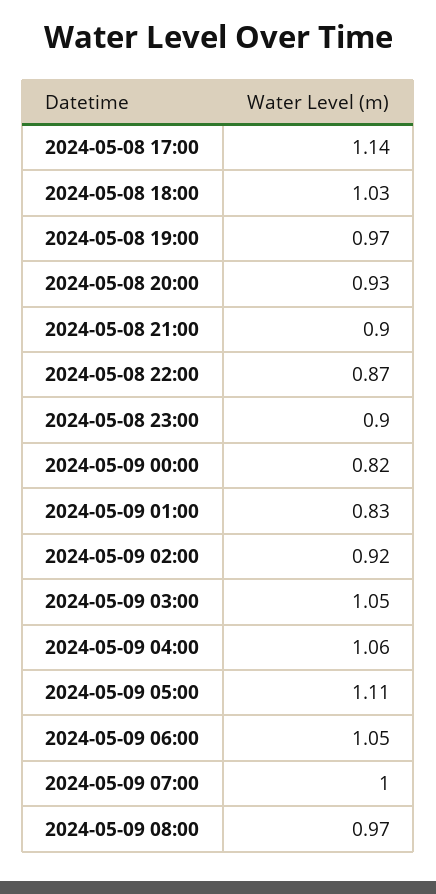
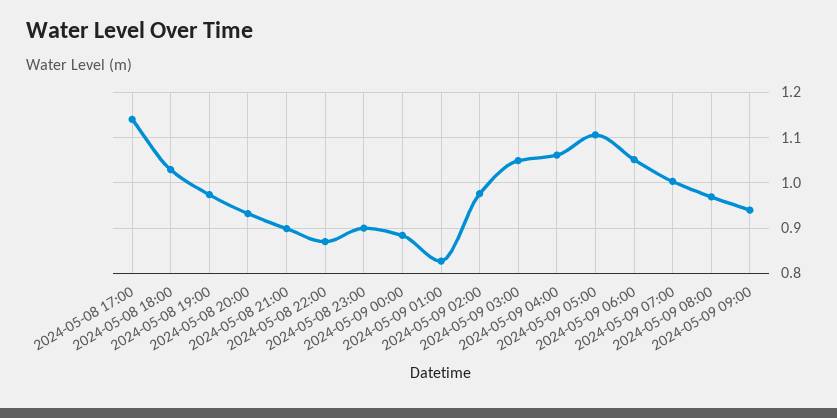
2024-05-09 00:00: 0.82 -> 0.88
2024-05-09 02:00: 0.92 -> 0.98
2024-05-09 09:00: none -> 0.94

